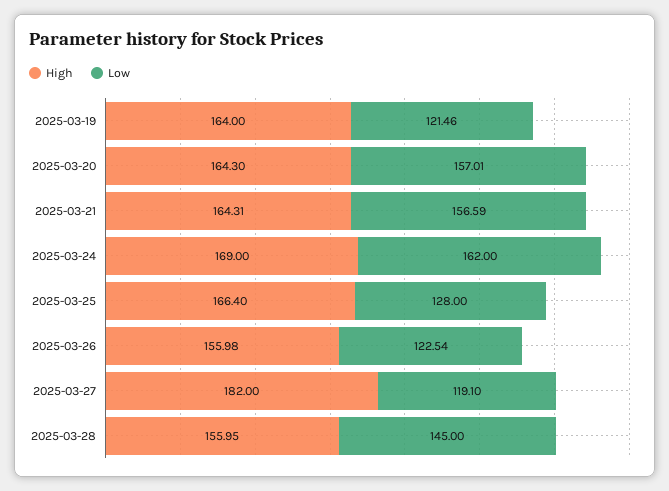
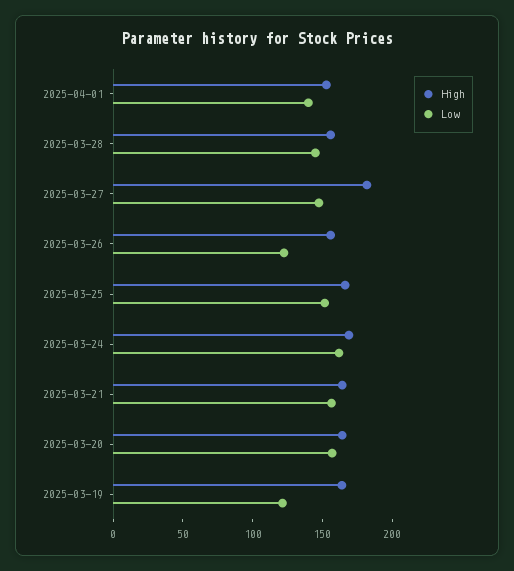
Low, 2025-03-25: 128 -> 150
Low, 2025-03-27: 119.1 -> 150
High, 2025-04-01: none -> 150
Low, 2025-04-01: none -> 140

